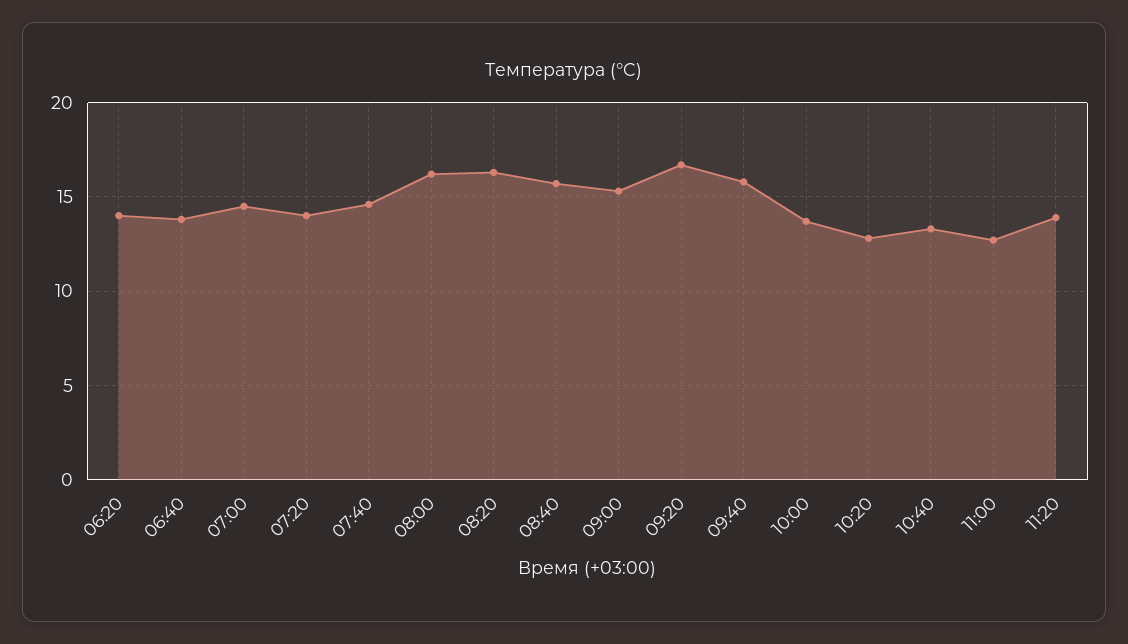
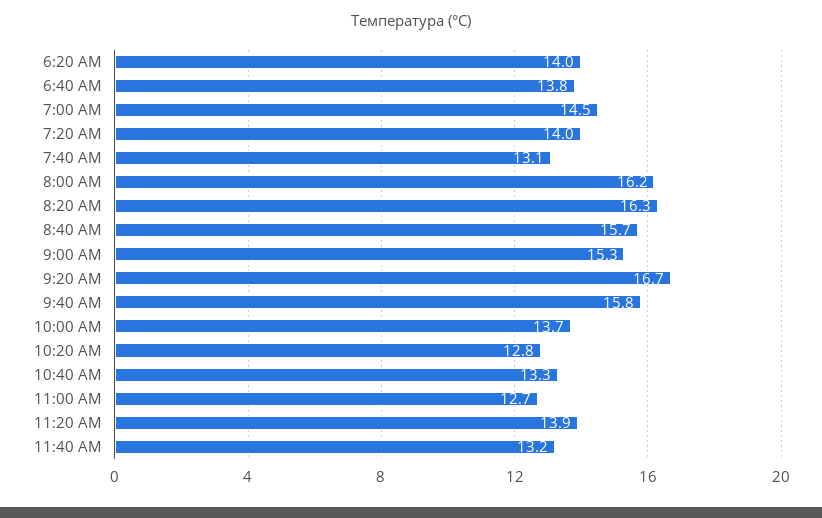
07:40: 14.5 -> 13.1
11:40 AM: none -> 13.2

